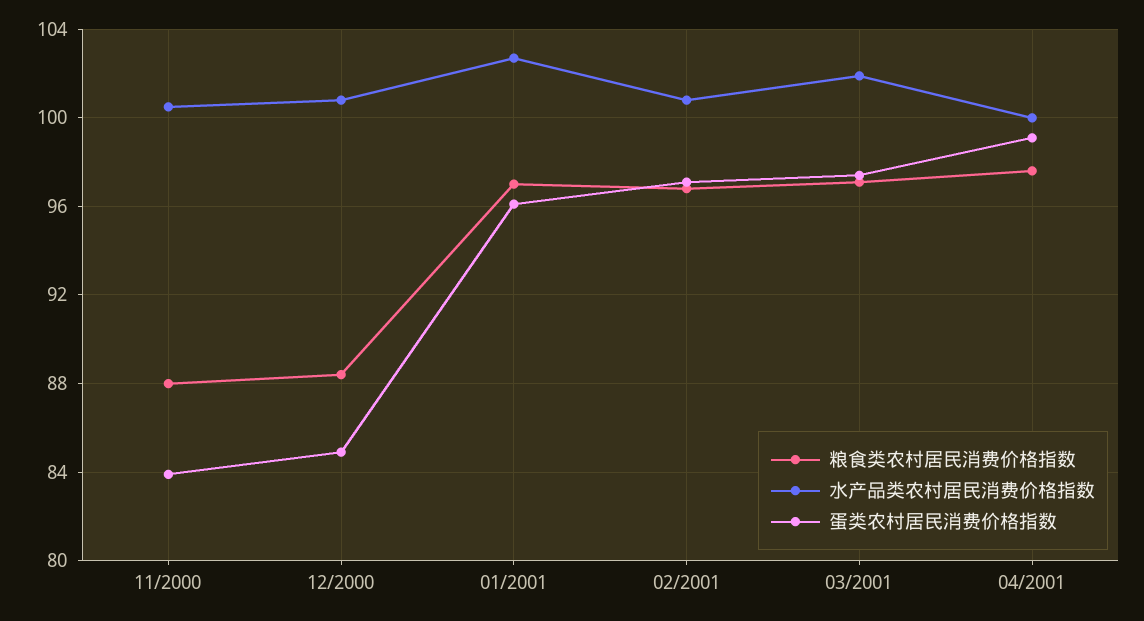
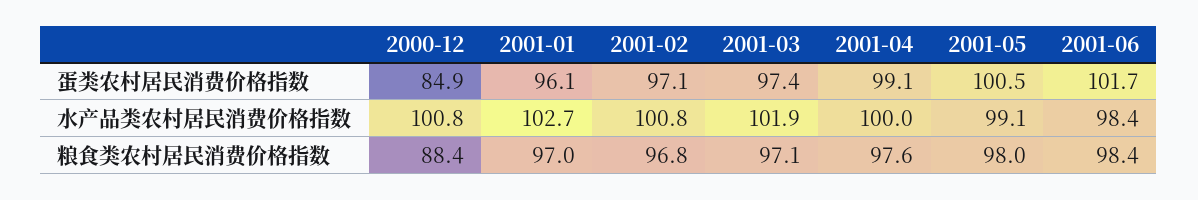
粮食类农村居民消费价格指数, 11/2000: 88 -> none
水产品类农村居民消费价格指数, 11/2000: 100.5 -> none
蛋类农村居民消费价格指数, 11/2000: 84 -> none
蛋类农村居民消费价格指数, 2001-05: none -> 100.5
蛋类农村居民消费价格指数, 2001-06: none -> 101.7
水产品类农村居民消费价格指数, 2001-05: none -> 99.1
水产品类农村居民消费价格指数, 2001-06: none -> 98.4
粮食类农村居民消费价格指数, 2001-05: none -> 98
粮食类农村居民消费价格指数, 2001-06: none -> 98.4

